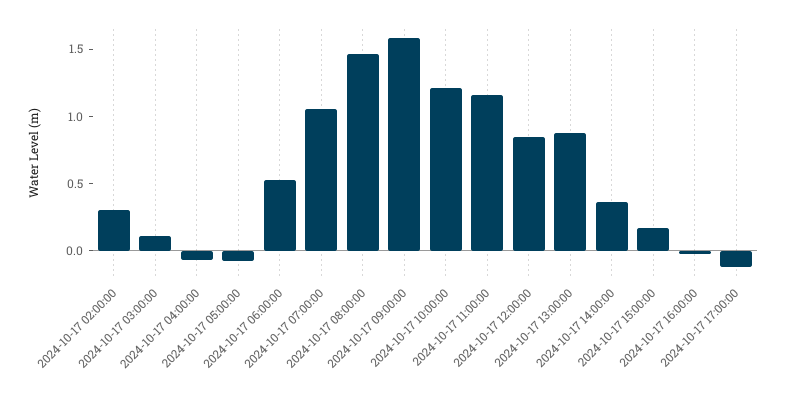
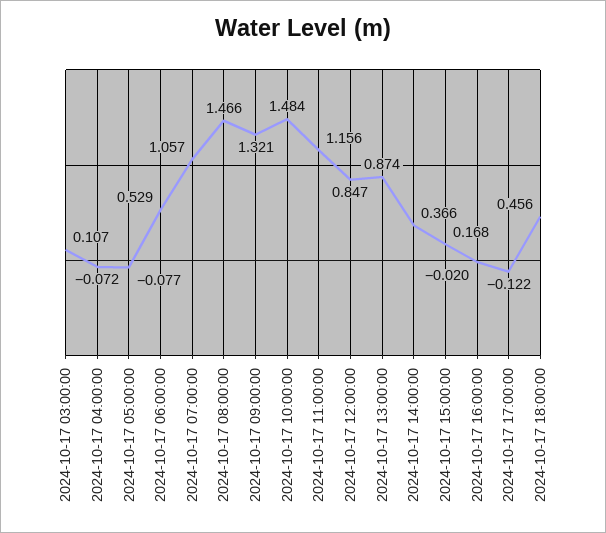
2024-10-17 02:00:00: 0.3 -> none
2024-10-17 09:00:00: 1.6 -> 1.321
2024-10-17 10:00:00: 1.2 -> 1.484
2024-10-17 18:00:00: none -> 0.456

